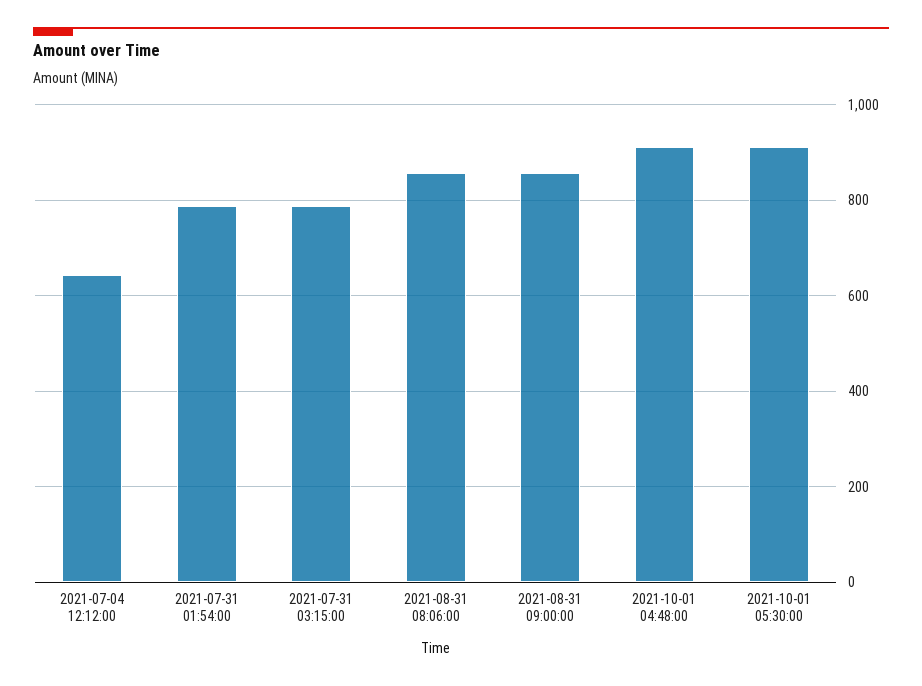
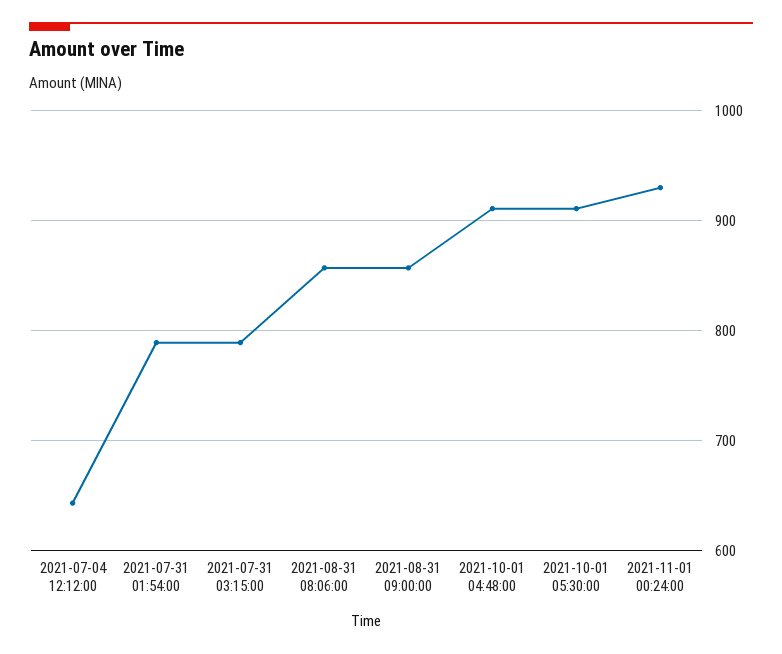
2021-11-01 00:24:00: none -> 930

